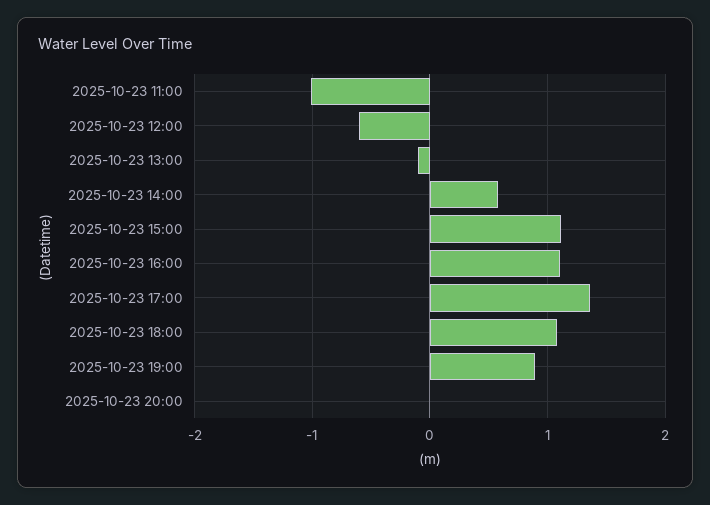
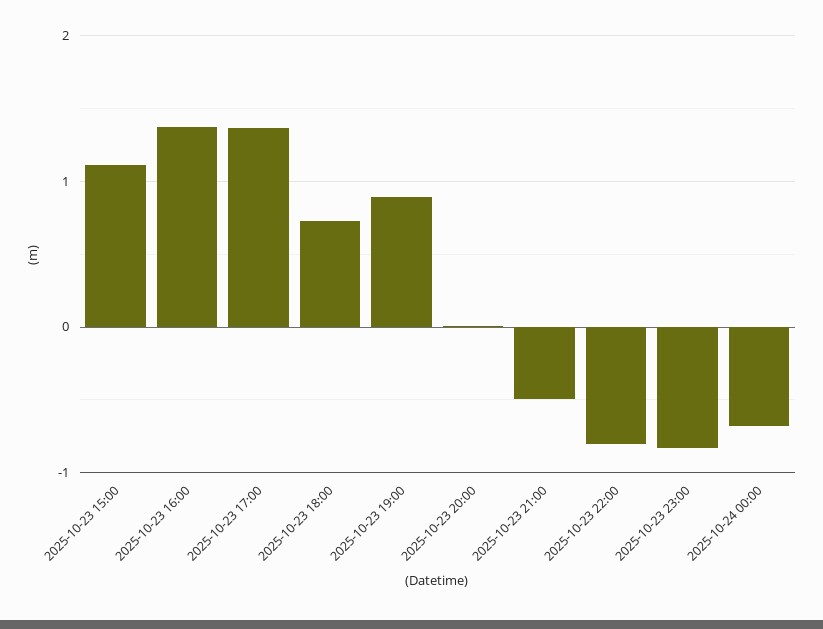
2025-10-23 11:00: -1 -> none
2025-10-23 12:00: -0.6 -> none
2025-10-23 13:00: -0.1 -> none
2025-10-23 14:00: 0.6 -> none
2025-10-23 16:00: 1.1 -> 1.4
2025-10-23 18:00: 1.1 -> 0.7
2025-10-23 21:00: none -> -0.5
2025-10-23 22:00: none -> -0.8
2025-10-23 23:00: none -> -0.8
2025-10-24 00:00: none -> -0.7

